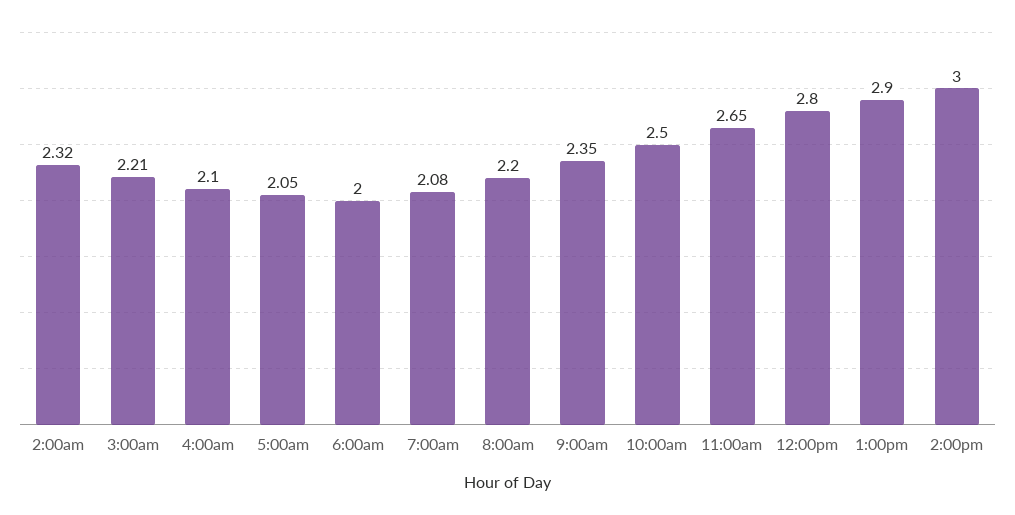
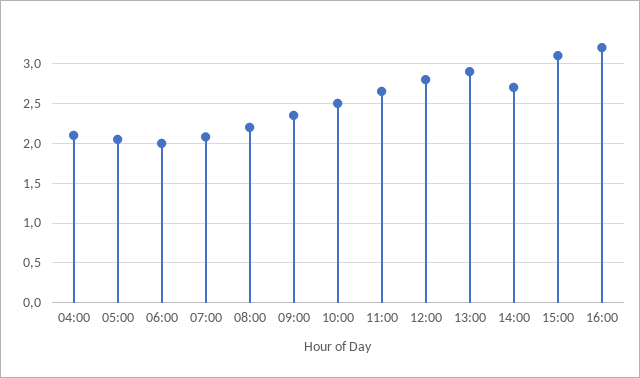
2:00am: 2.32 -> none
3:00am: 2.21 -> none
2:00pm: 3 -> 2.7
15:00: none -> 3.1
16:00: none -> 3.2

